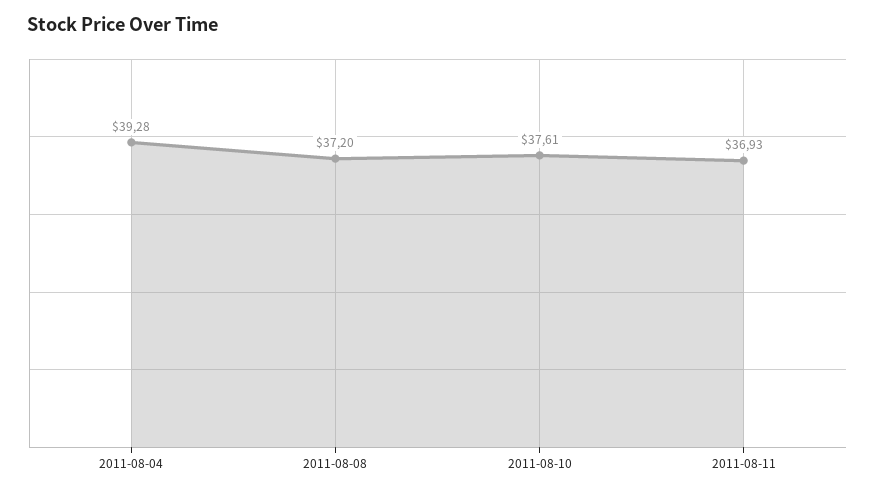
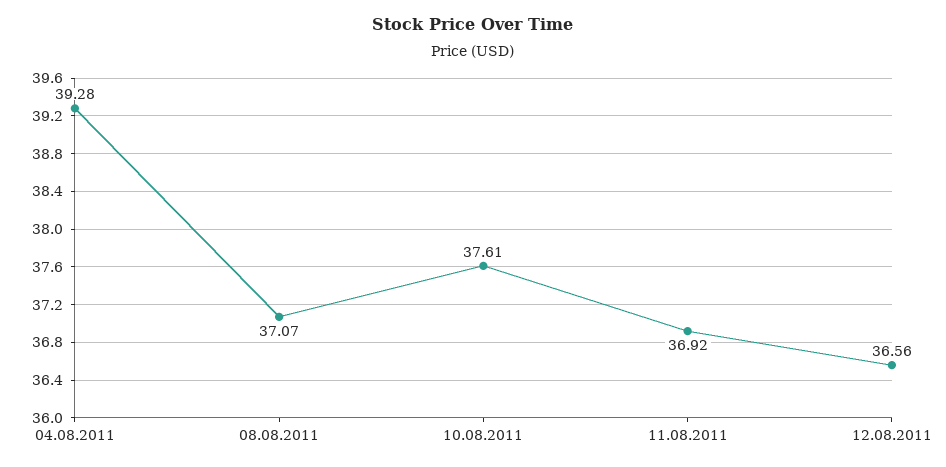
2011-08-08: 37.2 -> 37.07
2011-08-11: 36.93 -> 36.92
12.08.2011: none -> 36.56

